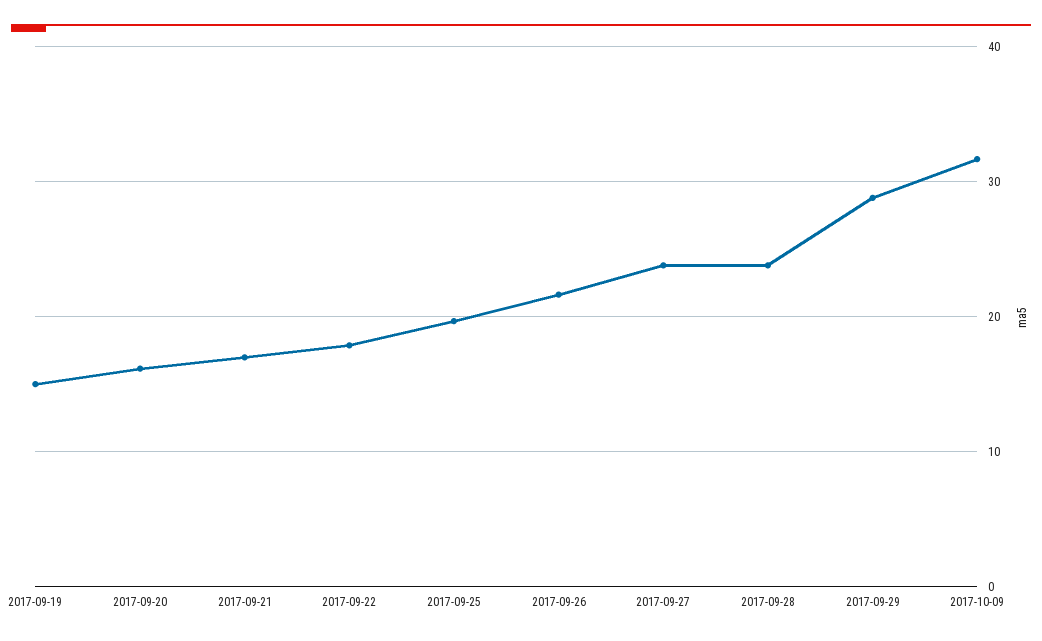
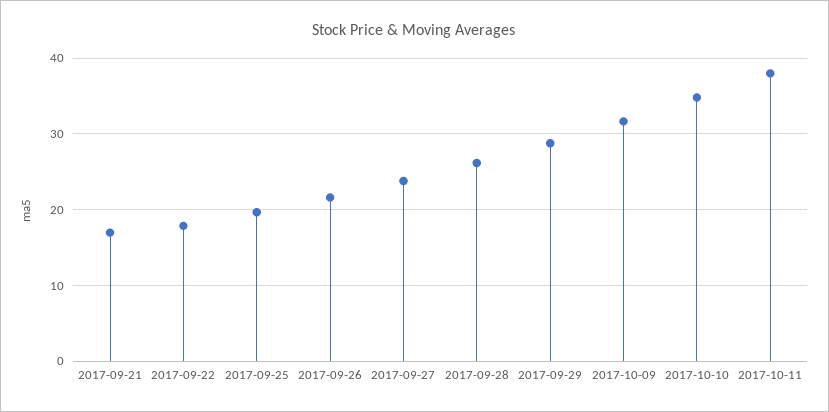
2017-09-19: 15 -> none
2017-09-20: 16 -> none
2017-09-28: 24 -> 26
2017-10-10: none -> 35
2017-10-11: none -> 38

